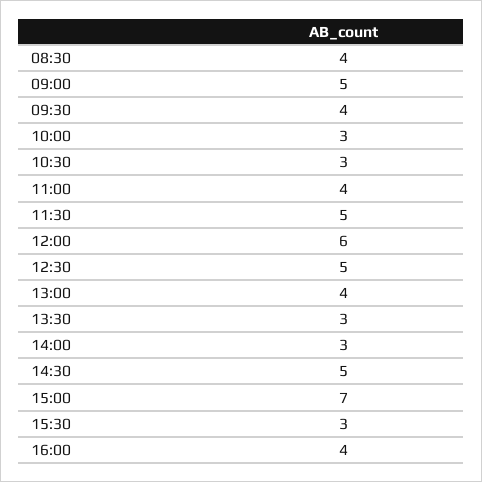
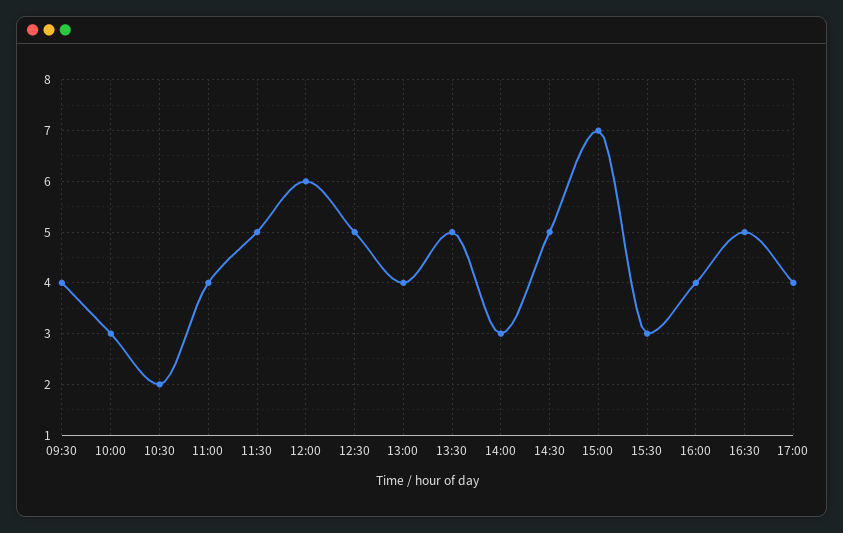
08:30: 4 -> none
09:00: 5 -> none
10:30: 3 -> 2
13:30: 3 -> 5
16:30: none -> 5
17:00: none -> 4

